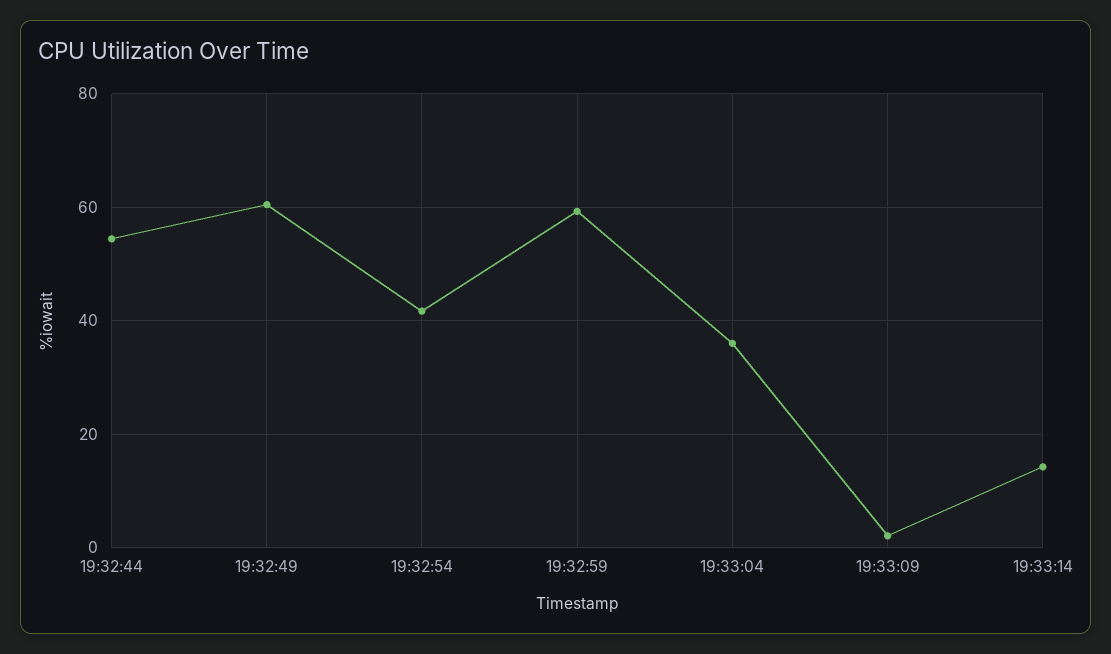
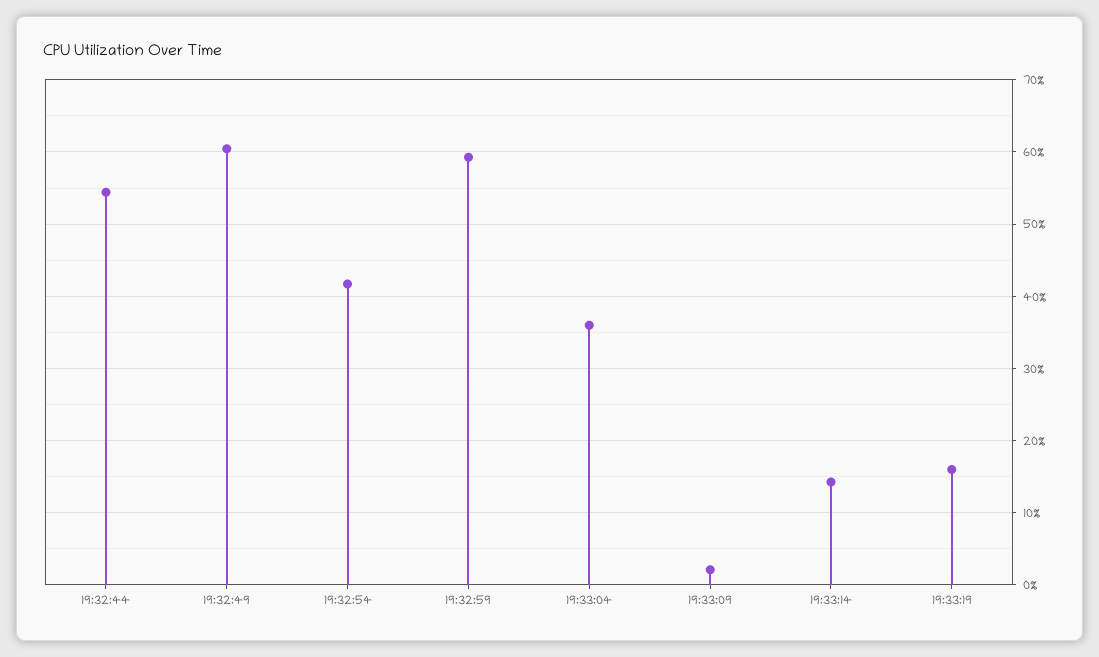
19:33:19: none -> 16

